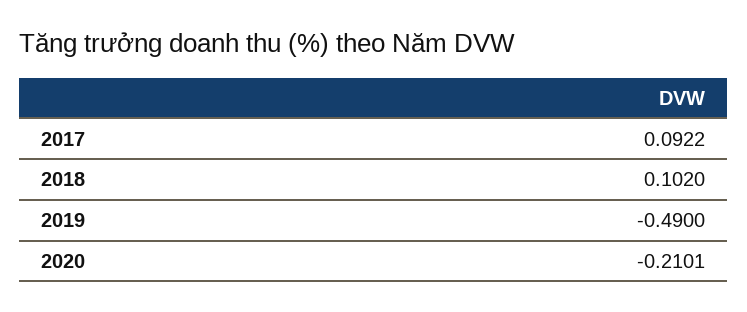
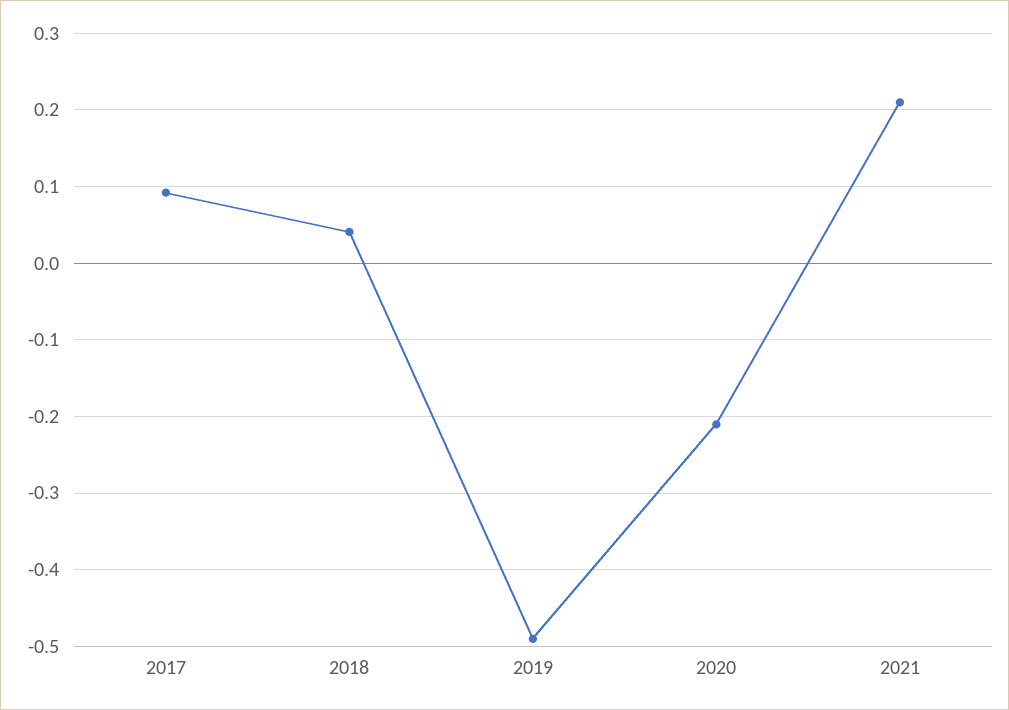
2018: 0.102 -> 0.04
2021: none -> 0.21

